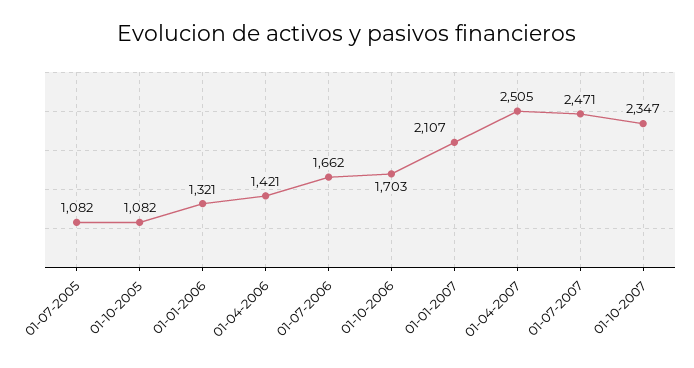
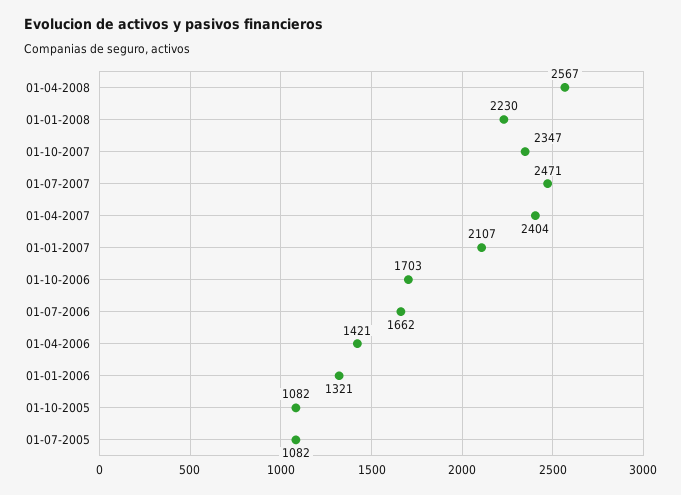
01-04-2007: 2505 -> 2404
01-04-2008: none -> 2567
01-01-2008: none -> 2230

